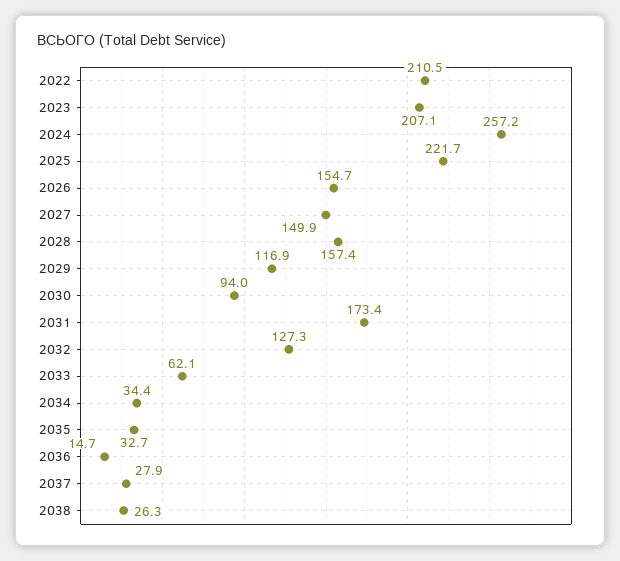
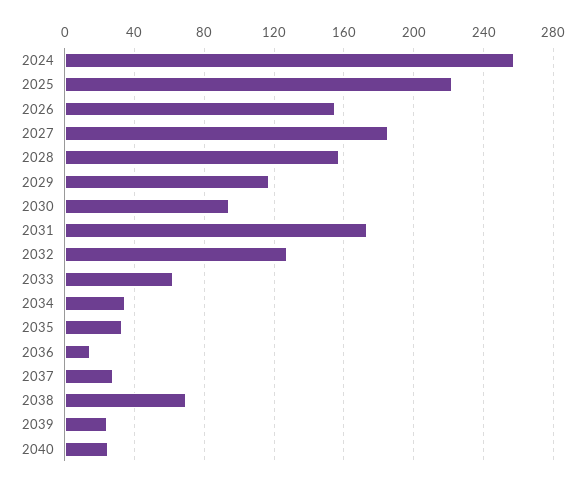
2022: 210.5 -> none
2023: 207.1 -> none
2027: 149.9 -> 185
2038: 26.3 -> 70
2039: none -> 25
2040: none -> 25

